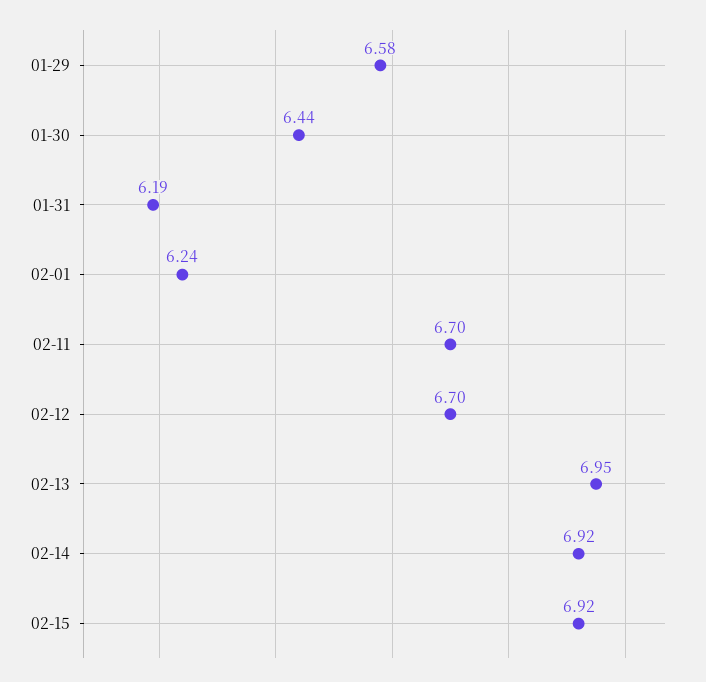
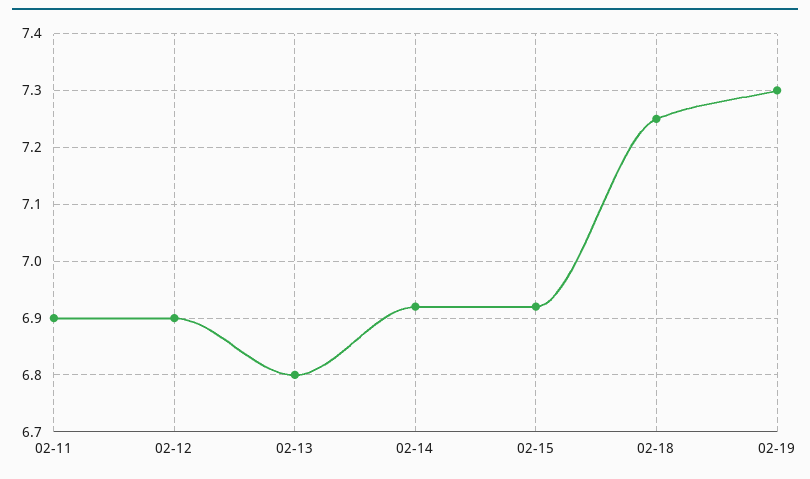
01-29: 6.58 -> none
01-30: 6.44 -> none
01-31: 6.19 -> none
02-01: 6.24 -> none
02-11: 6.7 -> 6.9
02-12: 6.7 -> 6.9
02-13: 6.95 -> 6.8
02-18: none -> 7.25
02-19: none -> 7.3

